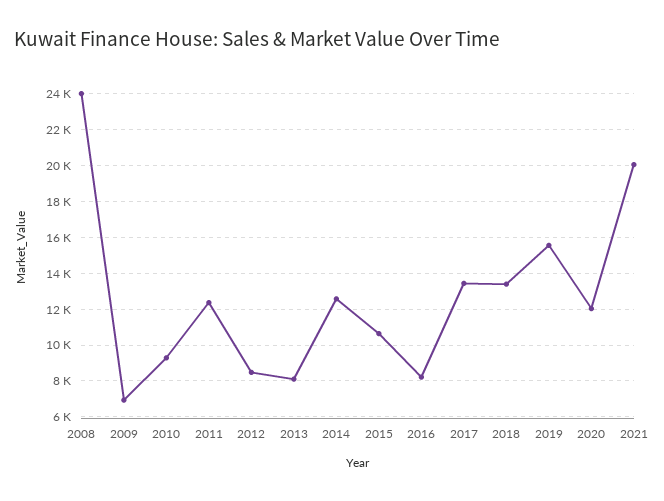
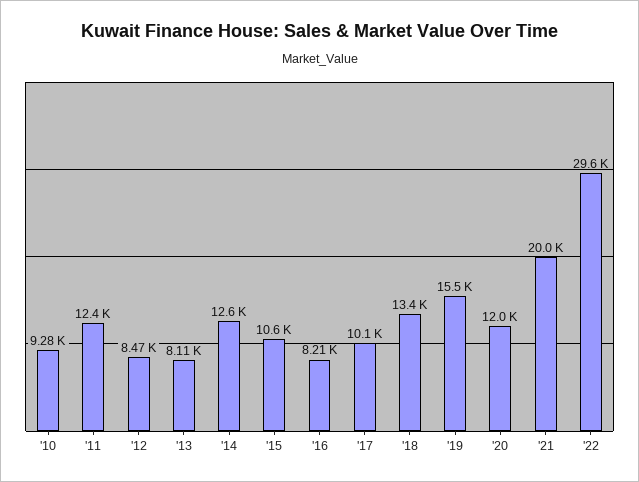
2008: 24000 -> none
2009: 7000 -> none
2017: 13500 -> 10100
'22: none -> 29600

